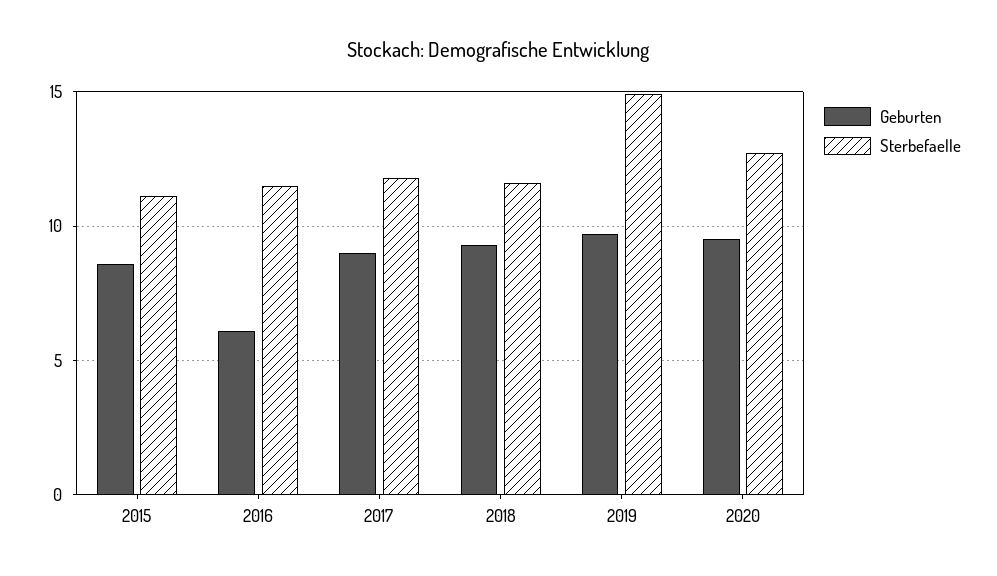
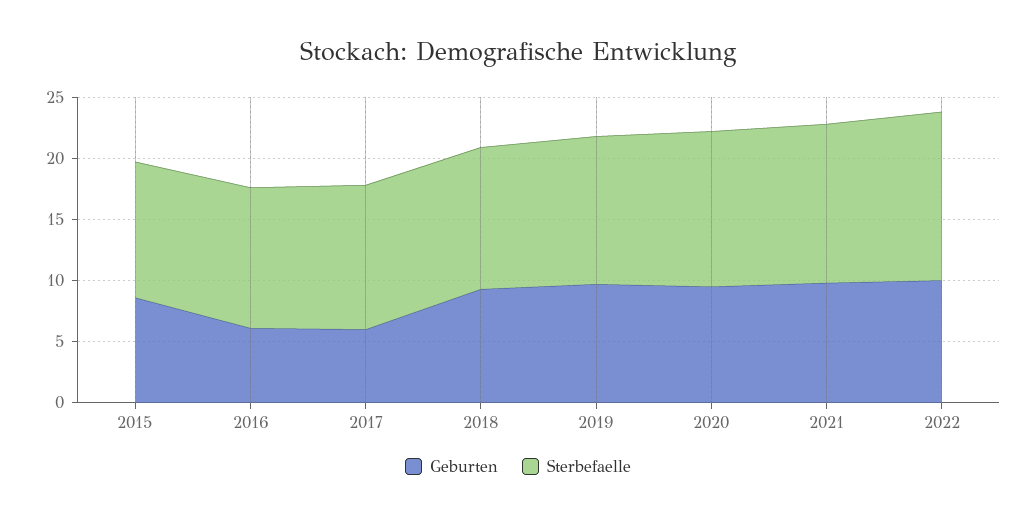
Geburten, 2017: 9 -> 6
Sterbefaelle, 2019: 15 -> 12
Geburten, 2021: none -> 10
Sterbefaelle, 2021: none -> 13
Geburten, 2022: none -> 10
Sterbefaelle, 2022: none -> 14

